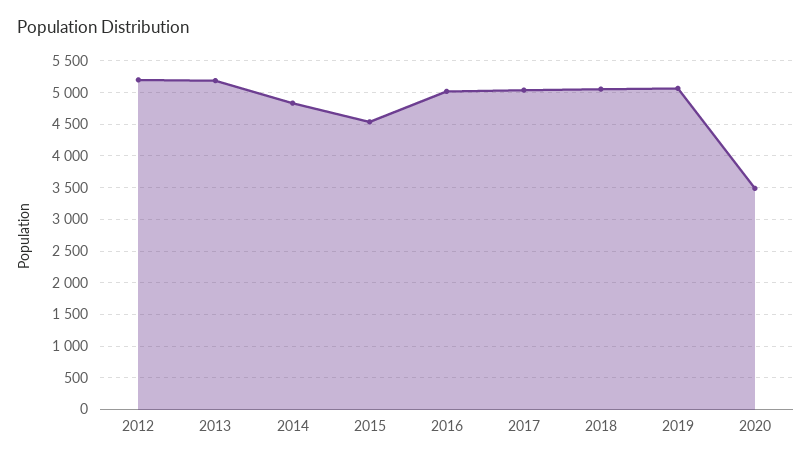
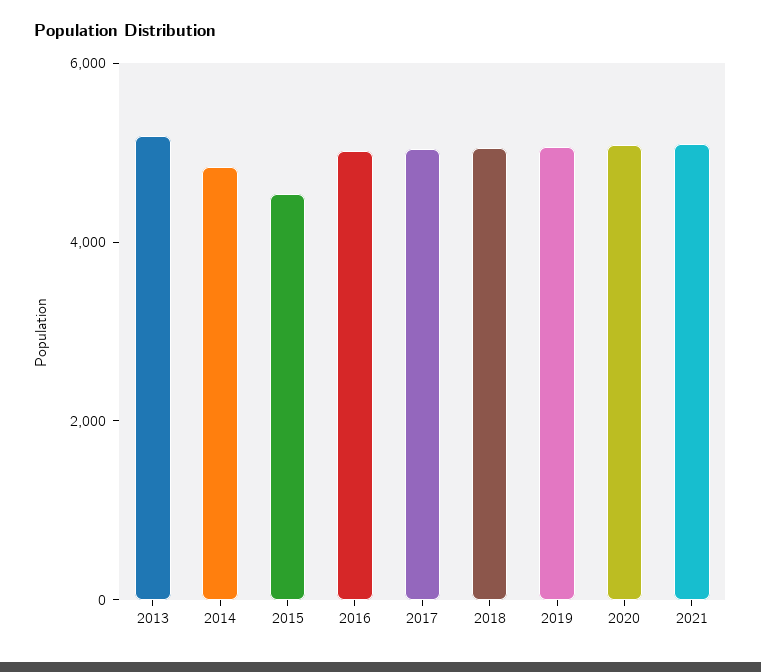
2012: 5200 -> none
2020: 3500 -> 5000
2021: none -> 5000

